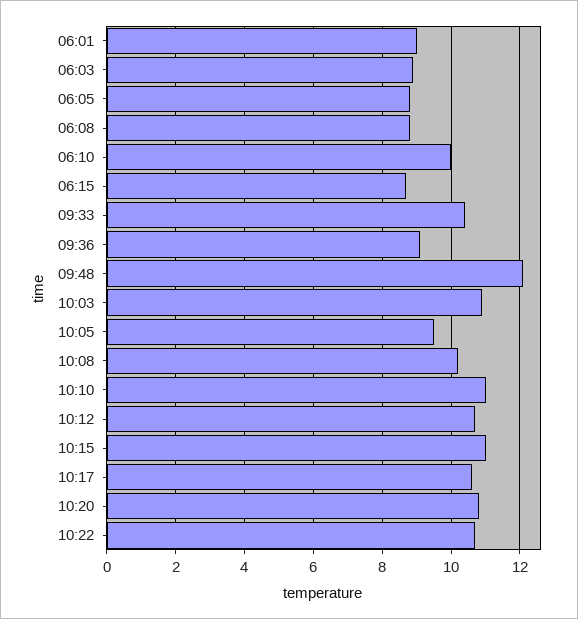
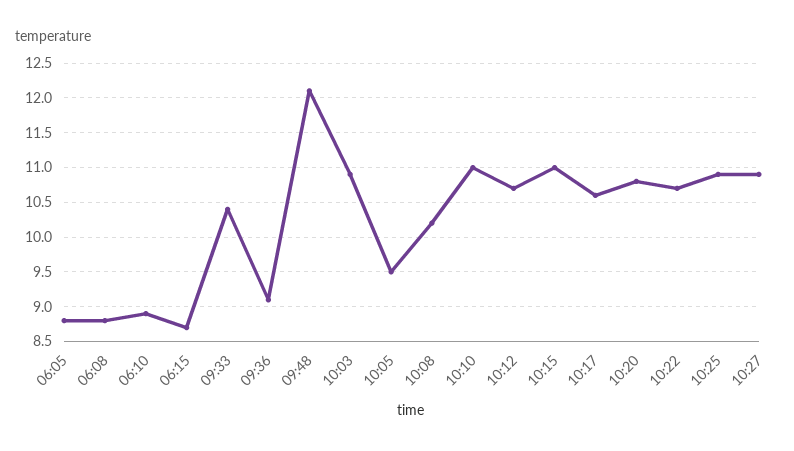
06:01: 9 -> none
06:03: 9 -> none
06:10: 10 -> 8.9
10:25: none -> 10.9
10:27: none -> 10.9

